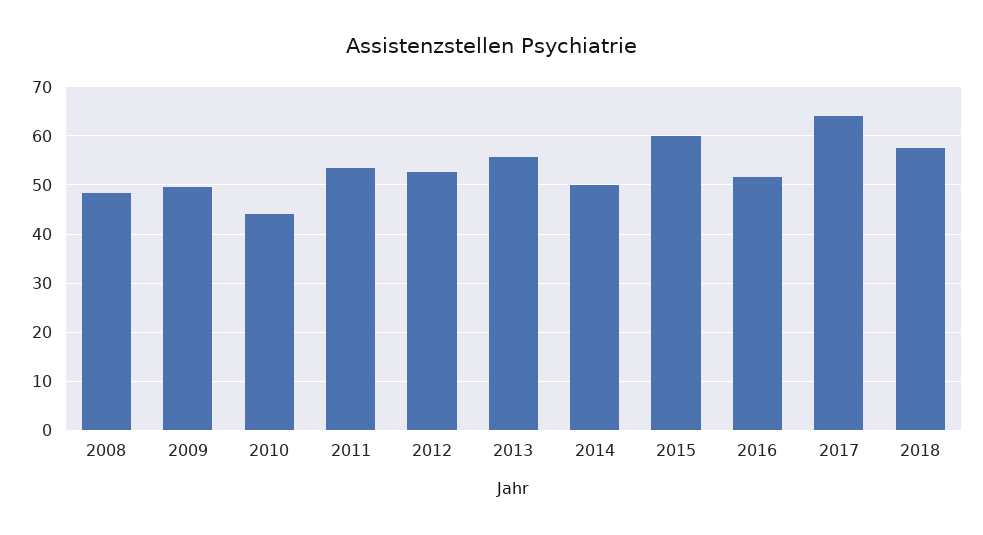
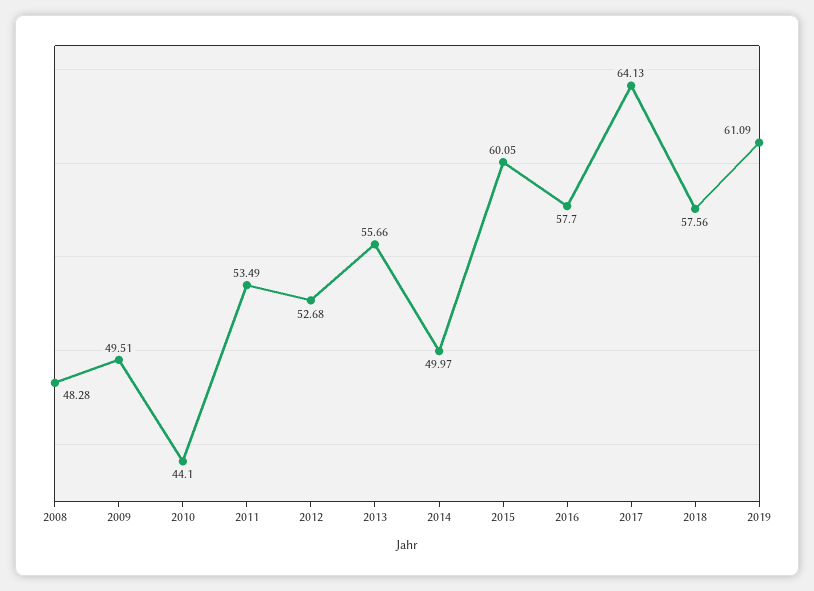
2016: 52 -> 57.7
2019: none -> 61.09

